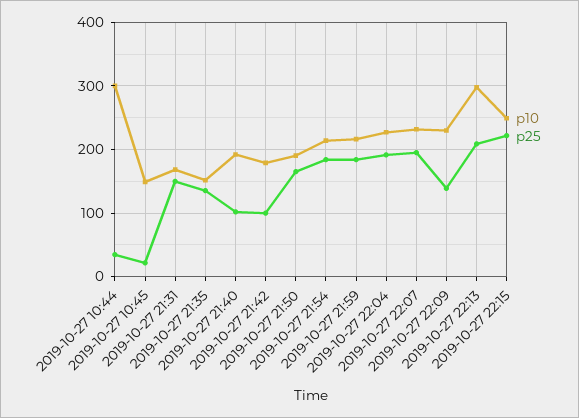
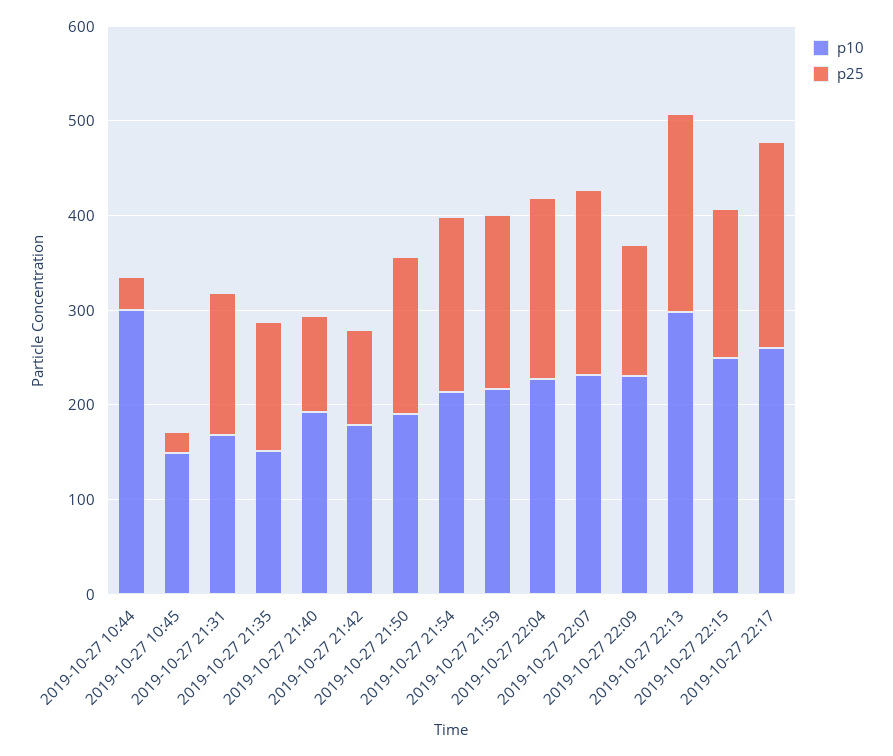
p25, 2019-10-27 22:15: 220 -> 160
p10, 2019-10-27 22:17: none -> 260
p25, 2019-10-27 22:17: none -> 220

